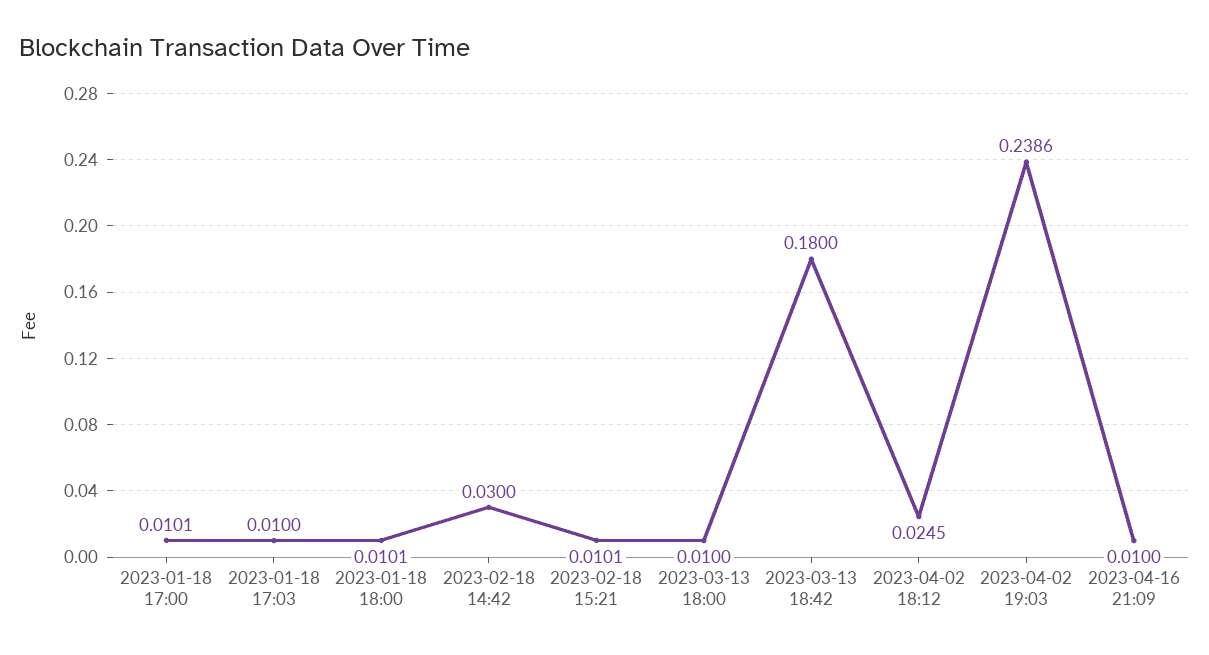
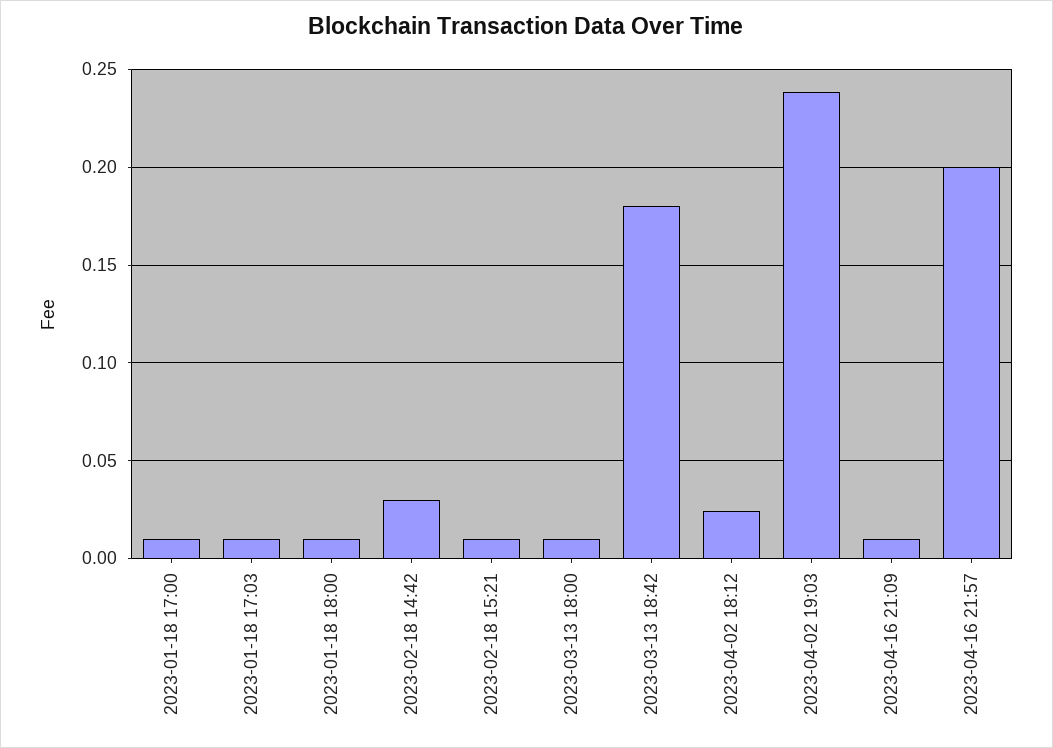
2023-04-16 21:57: none -> 0.2

